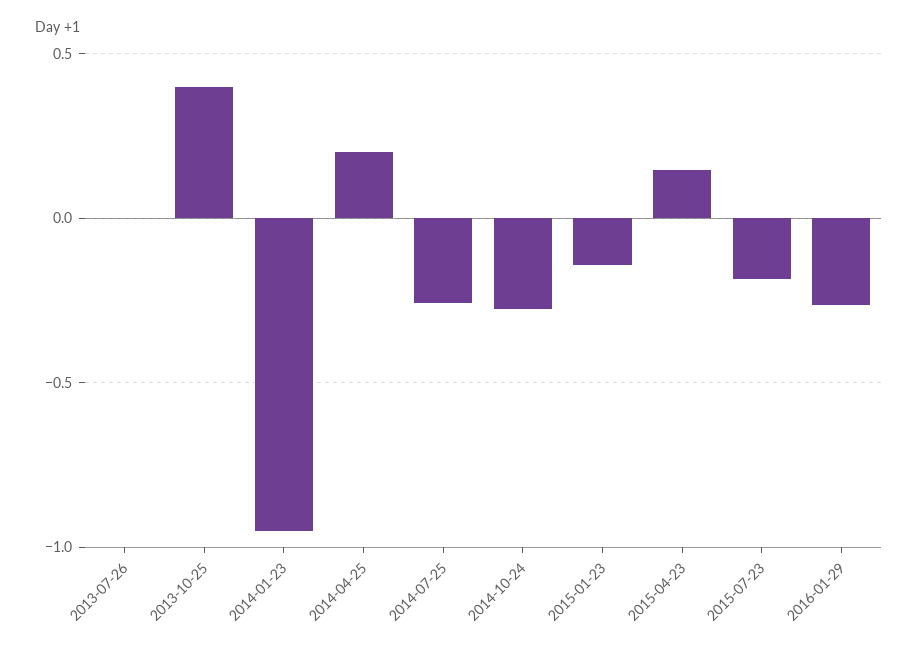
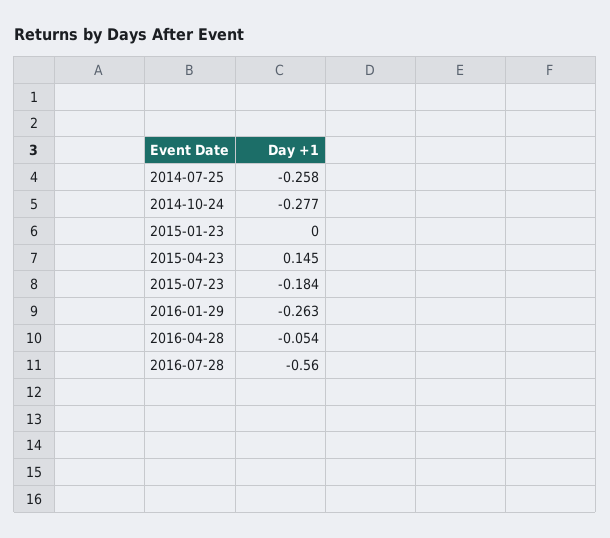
2013-07-26: 0 -> none
2013-10-25: 0.4 -> none
2014-01-23: -0.95 -> none
2014-04-25: 0.2 -> none
2015-01-23: -0.15 -> 0
2016-04-28: none -> -0.054
2016-07-28: none -> -0.56

